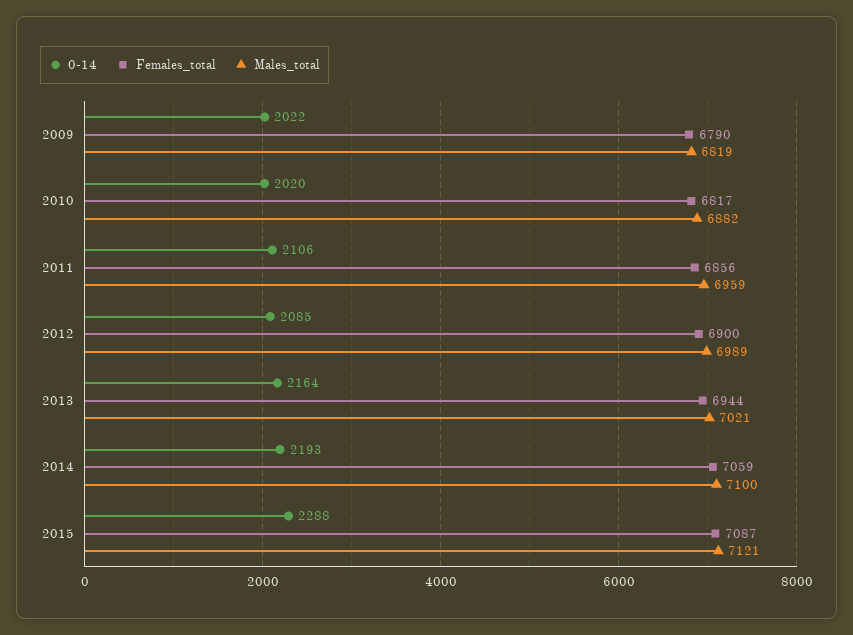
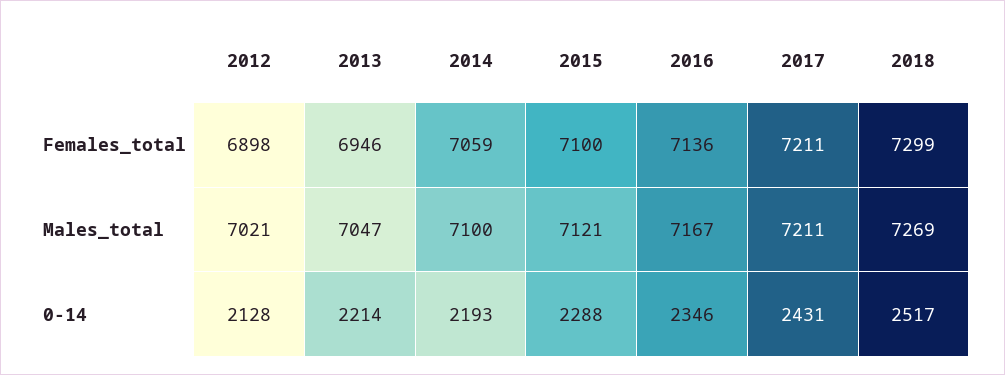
0-14, 2009: 2022 -> none
Females_total, 2009: 6790 -> none
Males_total, 2009: 6819 -> none
0-14, 2010: 2020 -> none
Females_total, 2010: 6817 -> none
Males_total, 2010: 6882 -> none
0-14, 2011: 2106 -> none
Females_total, 2011: 6856 -> none
Males_total, 2011: 6959 -> none
0-14, 2012: 2085 -> 2128
Females_total, 2012: 6900 -> 6898
Males_total, 2012: 6989 -> 7021
0-14, 2013: 2164 -> 2214
Females_total, 2013: 6944 -> 6946
Males_total, 2013: 7021 -> 7047
Females_total, 2015: 7087 -> 7100
Females_total, 2016: none -> 7136
Females_total, 2017: none -> 7211
Females_total, 2018: none -> 7299
Males_total, 2016: none -> 7167
Males_total, 2017: none -> 7211
Males_total, 2018: none -> 7269
0-14, 2016: none -> 2346
0-14, 2017: none -> 2431
0-14, 2018: none -> 2517

